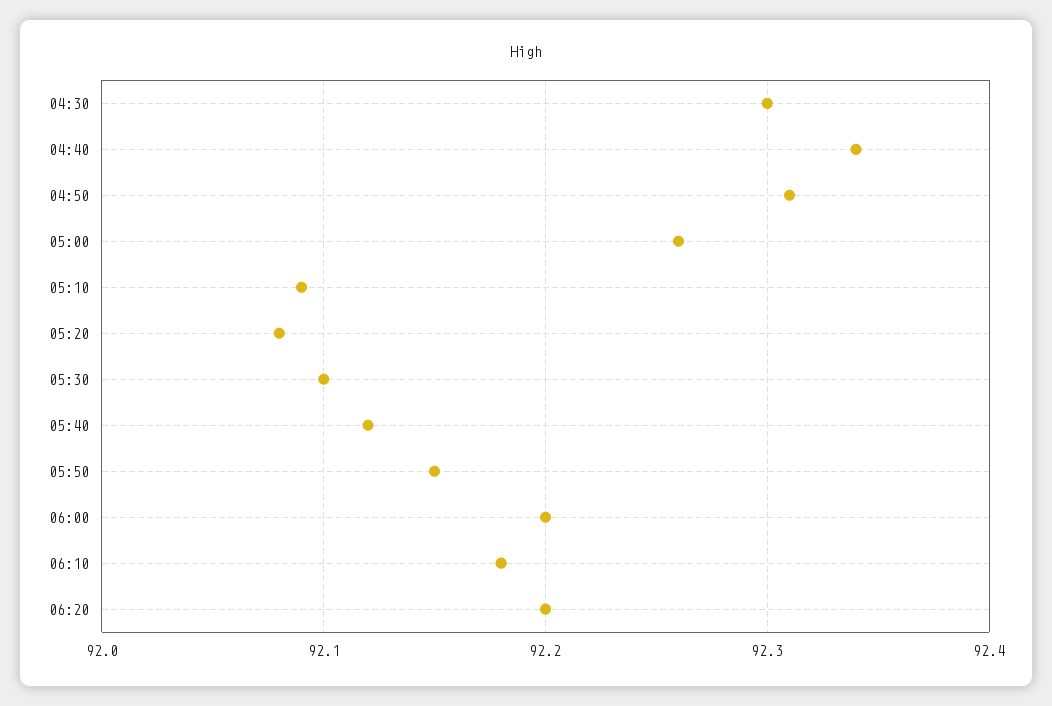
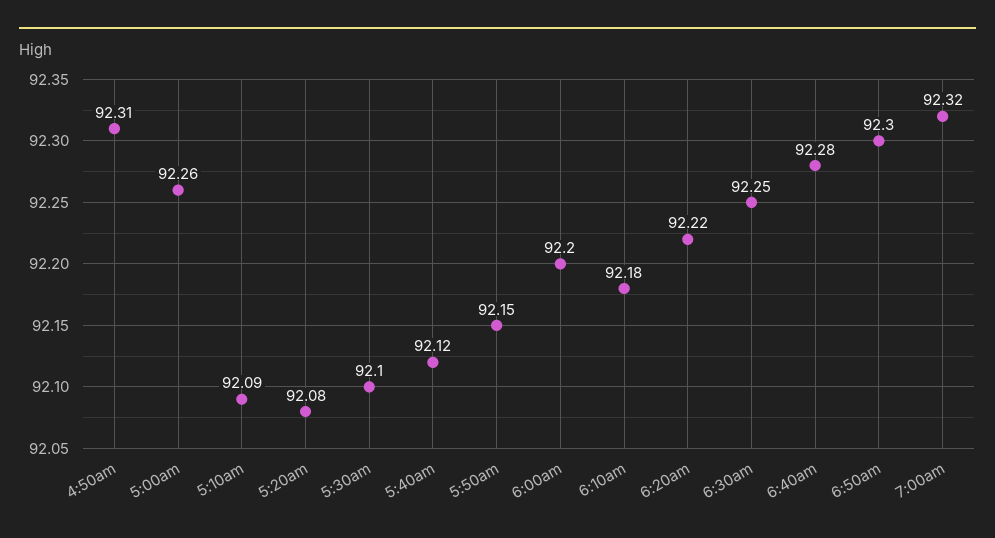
04:30: 92.3 -> none
04:40: 92.34 -> none
06:20: 92.2 -> 92.22
6:30am: none -> 92.25
6:40am: none -> 92.28
6:50am: none -> 92.3
7:00am: none -> 92.32

